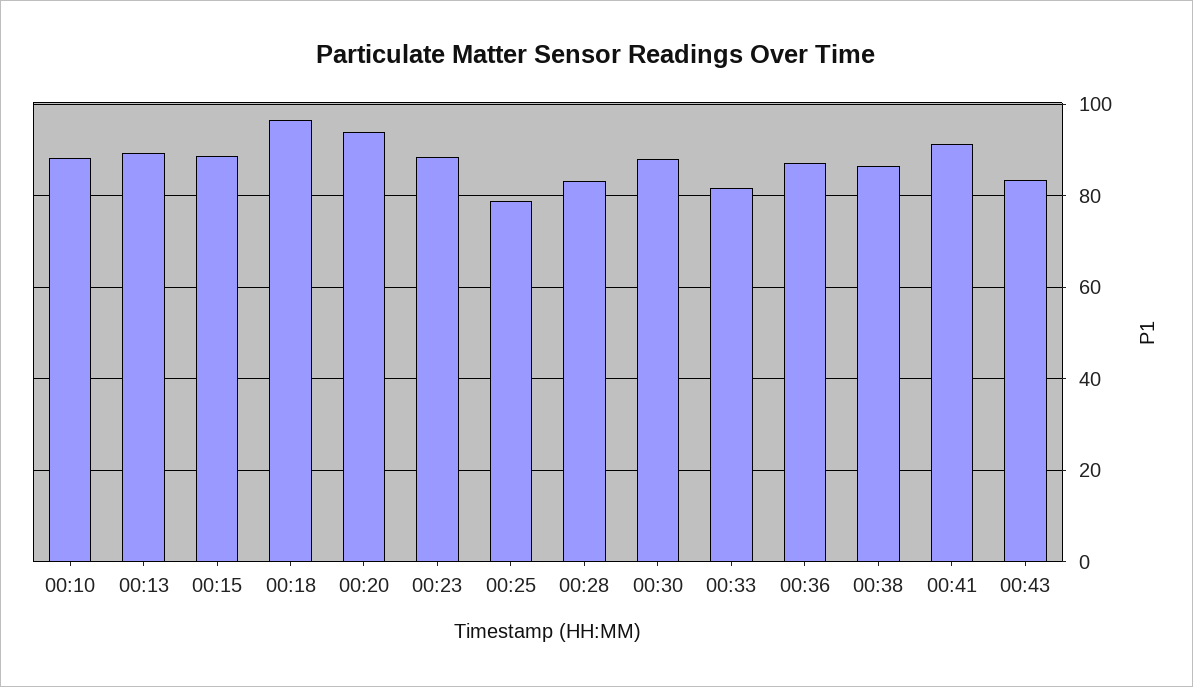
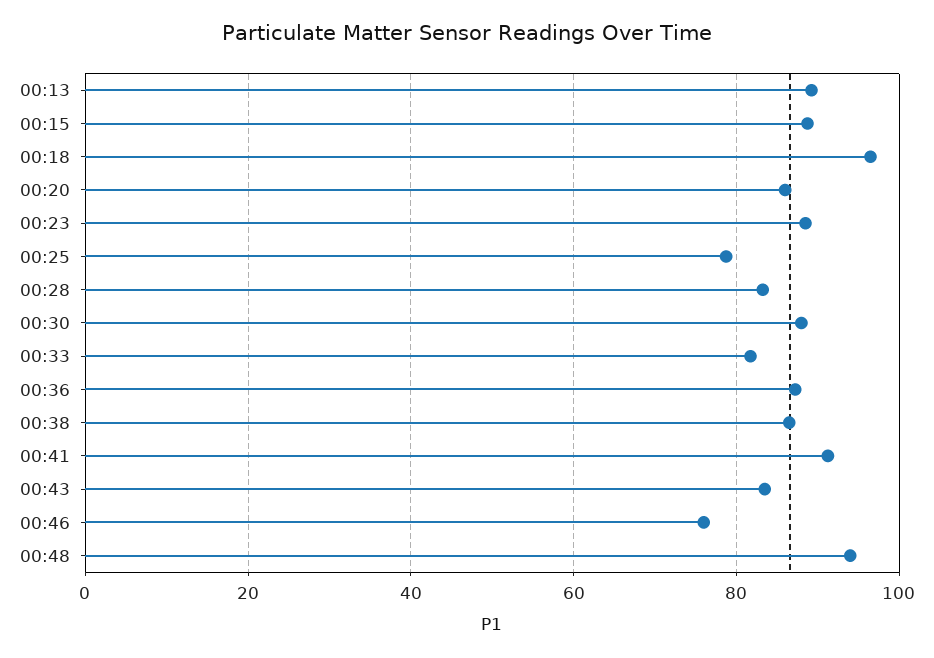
00:10: 88 -> none
00:20: 94 -> 86
00:46: none -> 76
00:48: none -> 94

